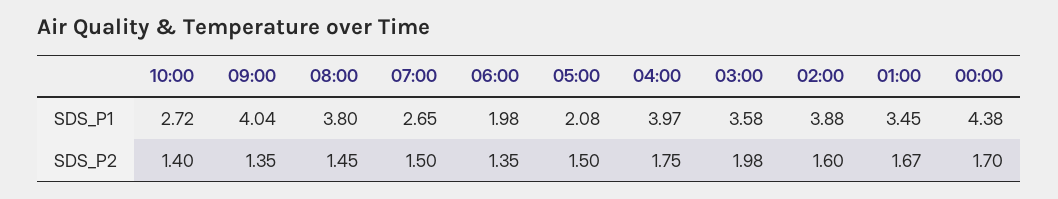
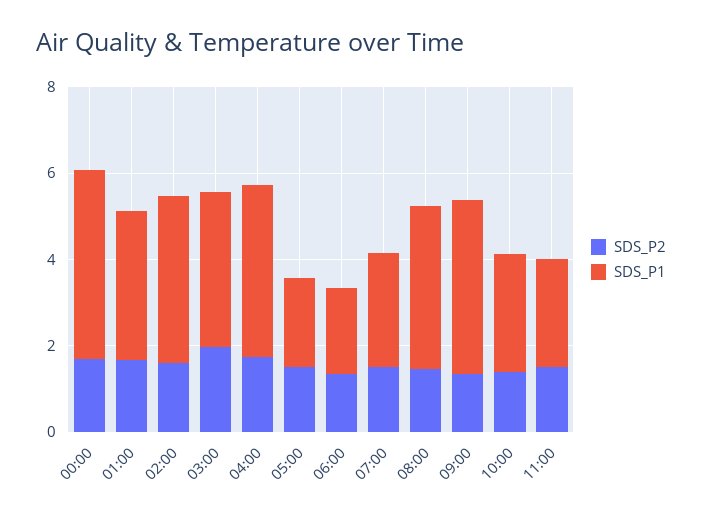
SDS_P2, 11:00: none -> 1.5
SDS_P1, 11:00: none -> 2.5

